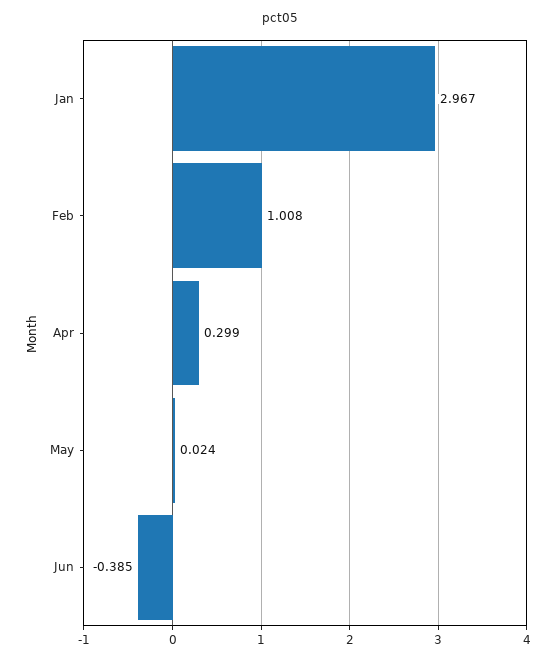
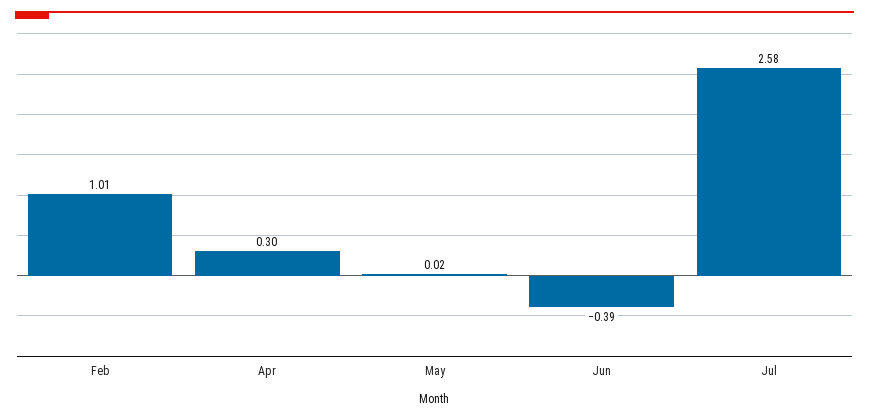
Jan: 2.967 -> none
Jul: none -> 2.58

